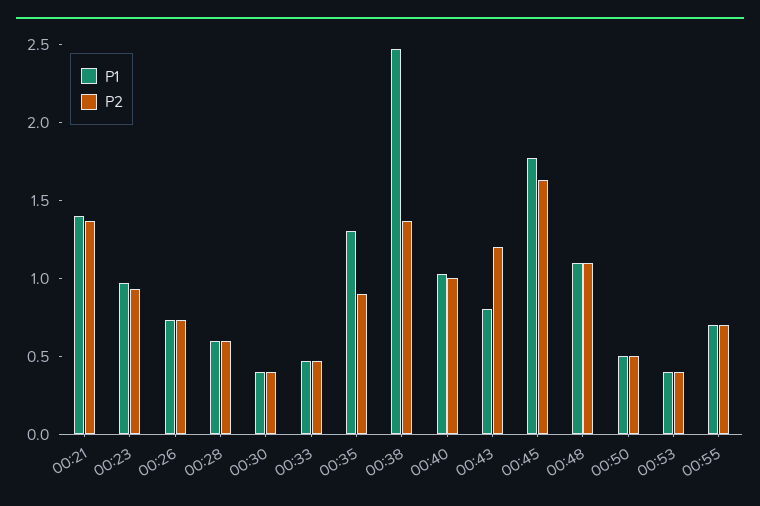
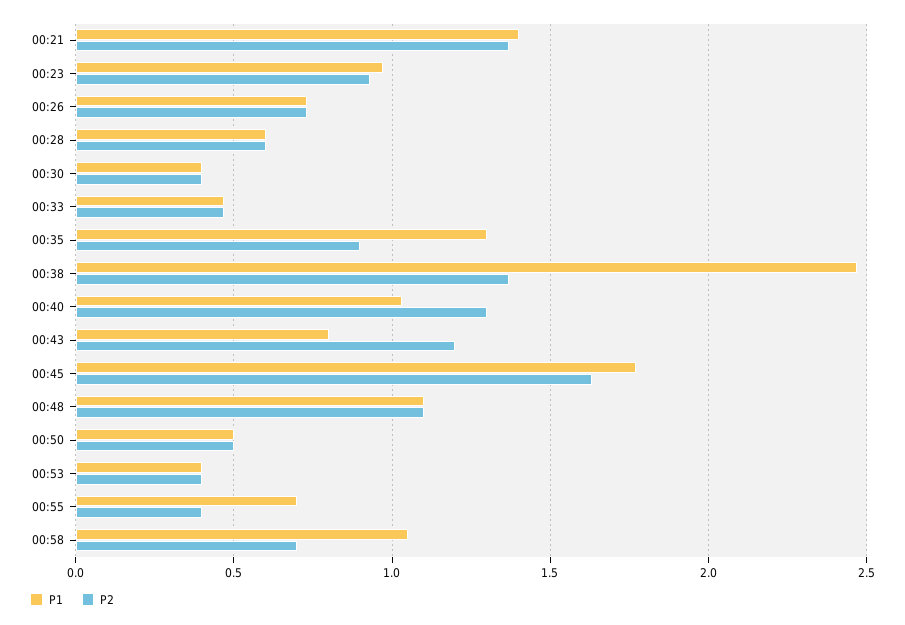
P2, 00:40: 1 -> 1.3
P2, 00:55: 0.7 -> 0.4
P1, 00:58: none -> 1.05
P2, 00:58: none -> 0.7

